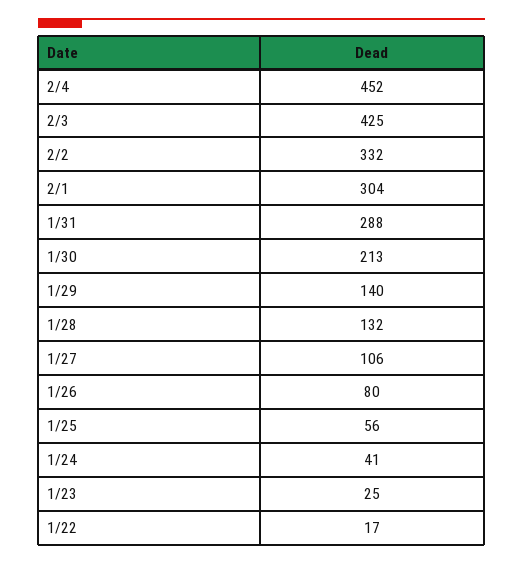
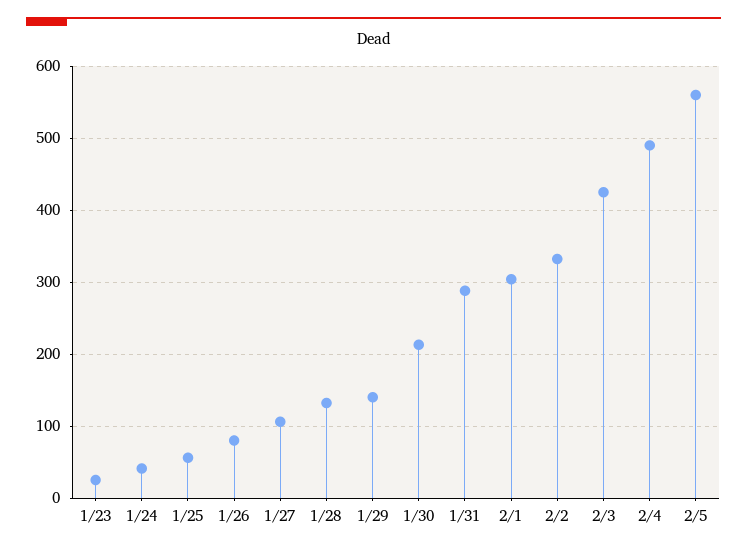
2/4: 452 -> 490
1/22: 17 -> none
2/5: none -> 560

